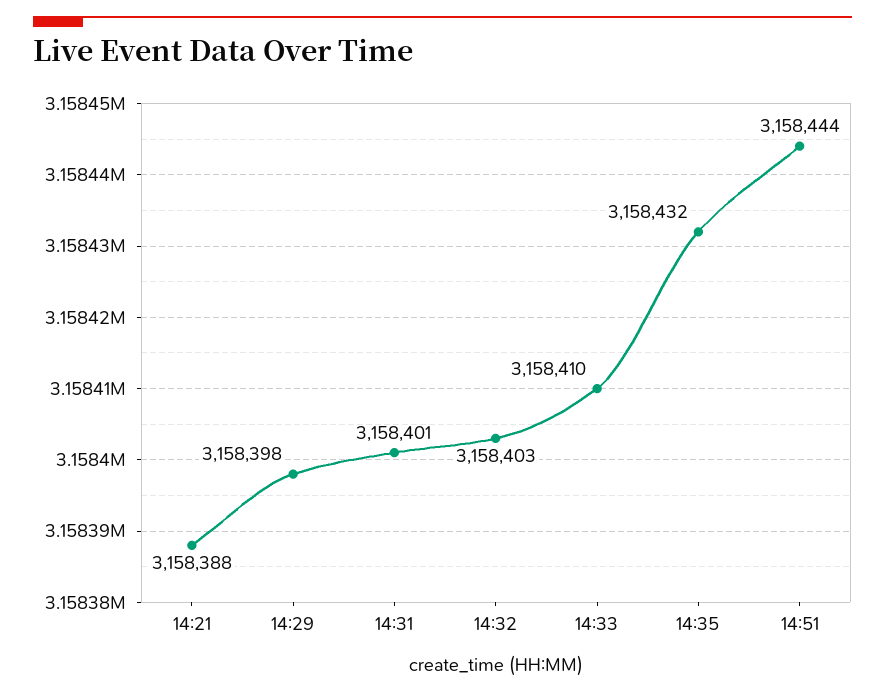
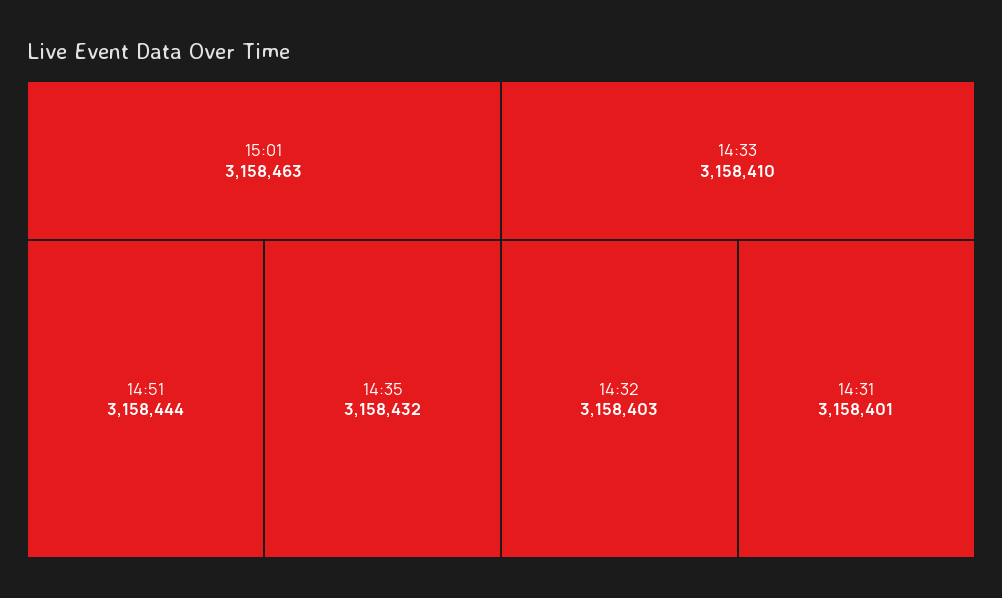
14:21: 3158388 -> none
14:29: 3158398 -> none
15:01: none -> 3158463

